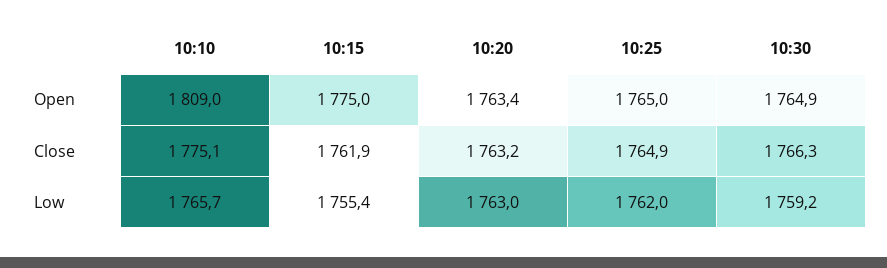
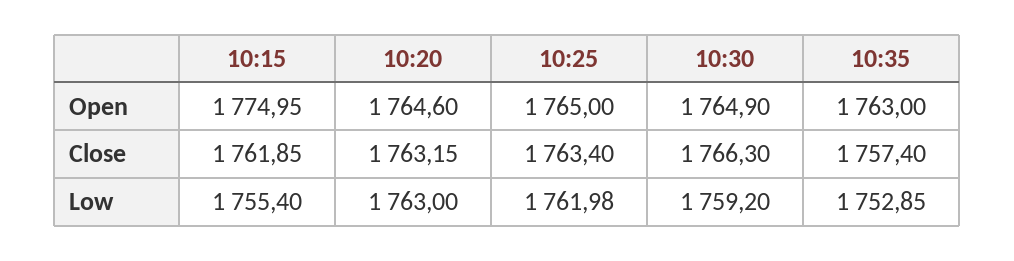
10:10, Open: 1809 -> none
10:20, Open: 1763.4 -> 1764.6
10:10, Close: 1775.1 -> none
10:25, Close: 1764.9 -> 1763.4
10:10, Low: 1765.7 -> none
10:35, Open: none -> 1763
10:35, Close: none -> 1757.4
10:35, Low: none -> 1752.85

